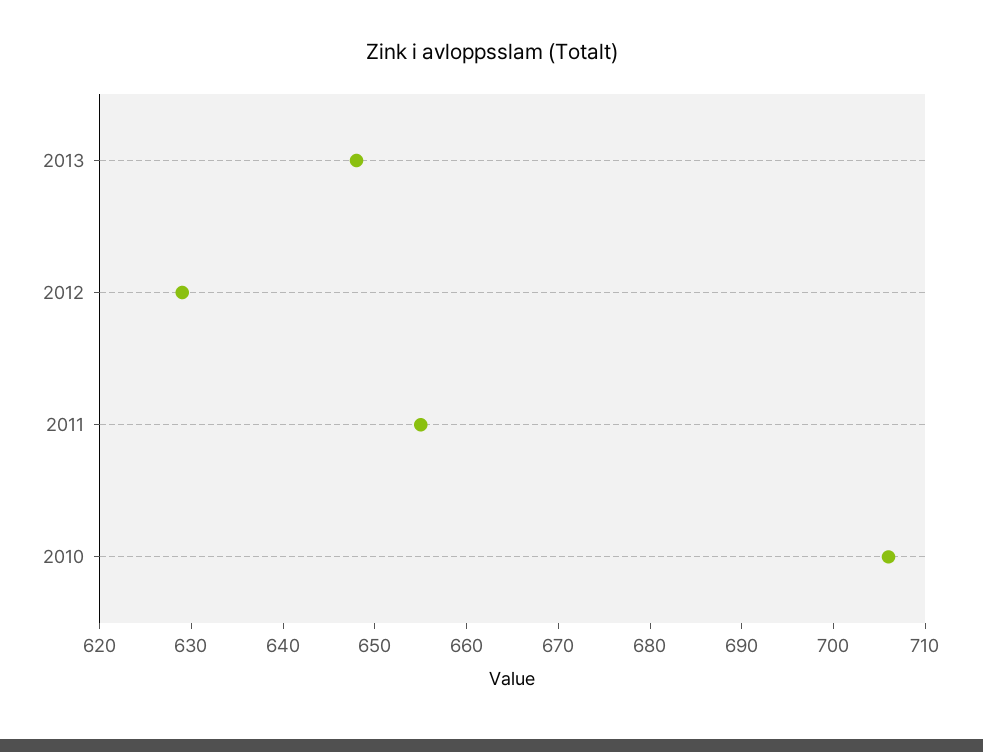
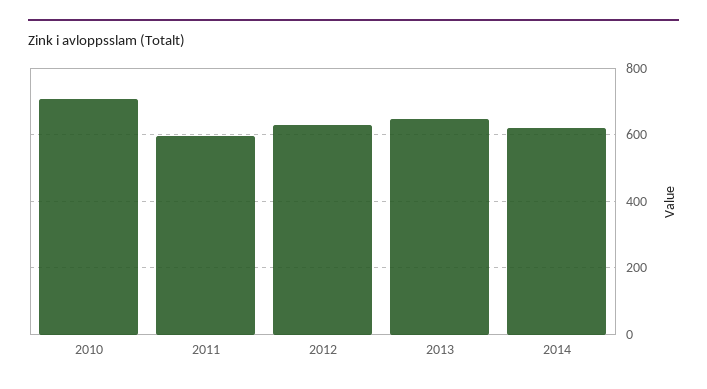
2011: 655 -> 600
2014: none -> 620

